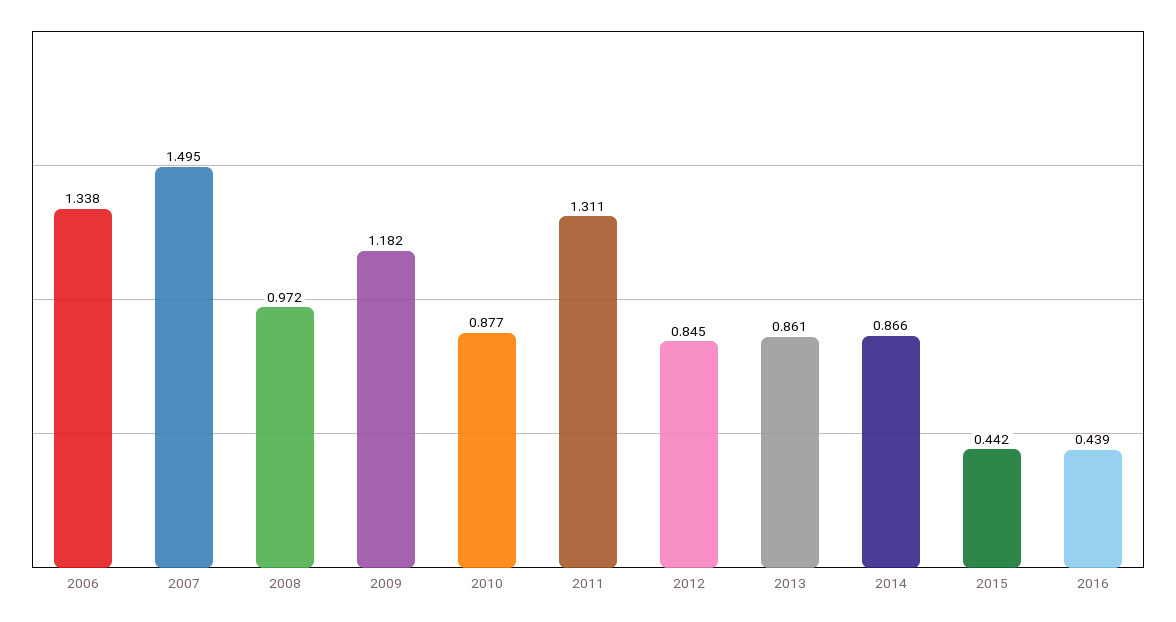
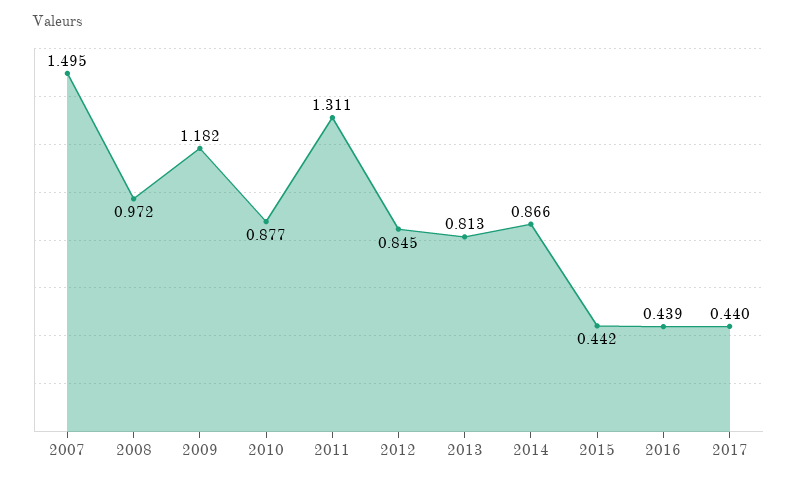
2006: 1.338 -> none
2013: 0.861 -> 0.813
2017: none -> 0.44

